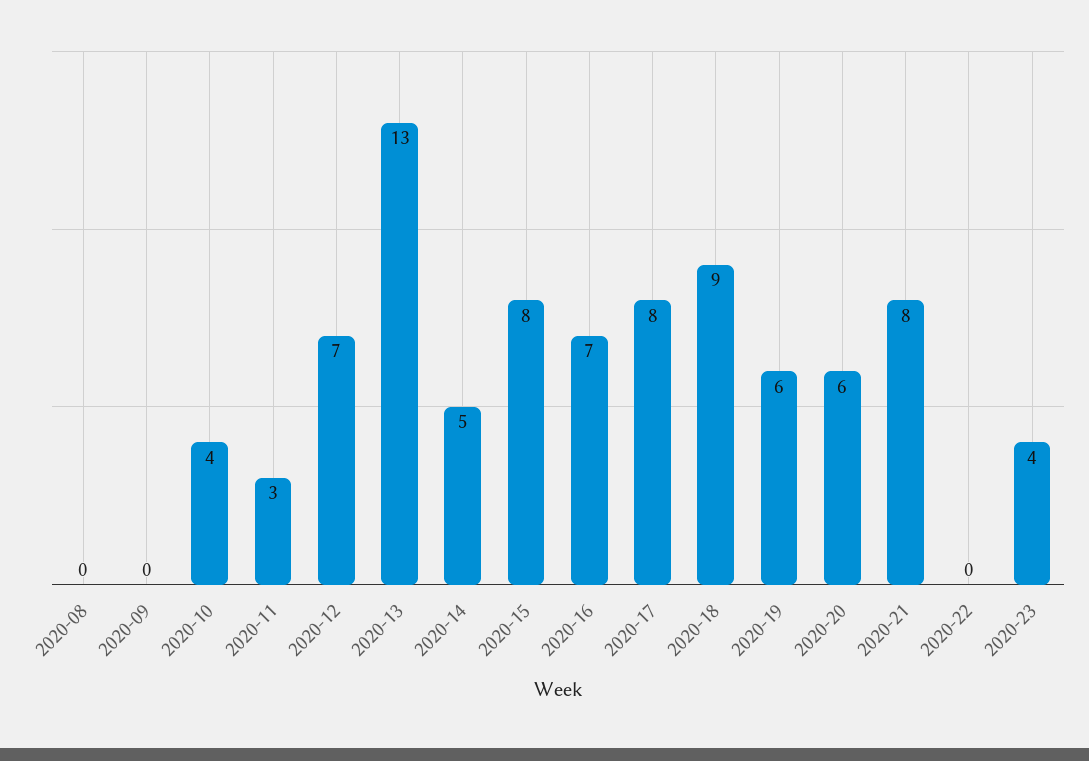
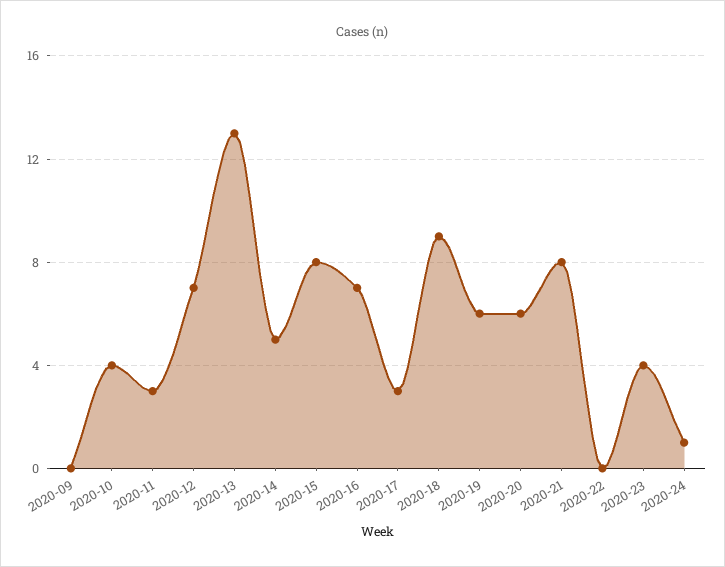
2020-08: 0 -> none
2020-17: 8 -> 3
2020-24: none -> 1

